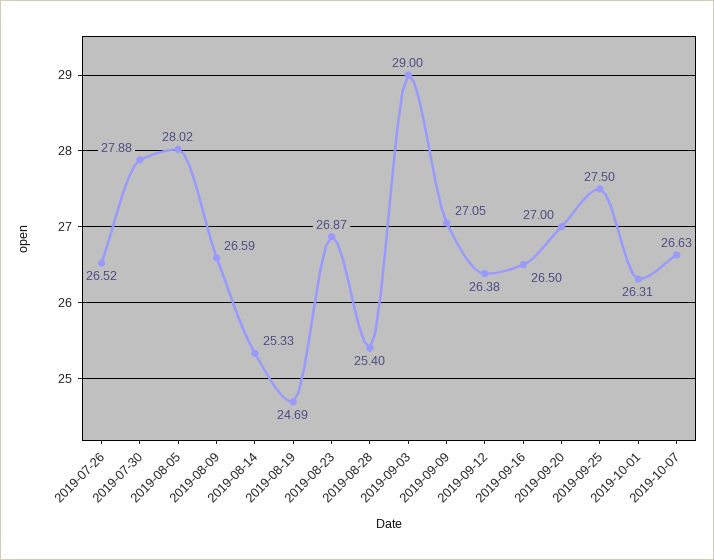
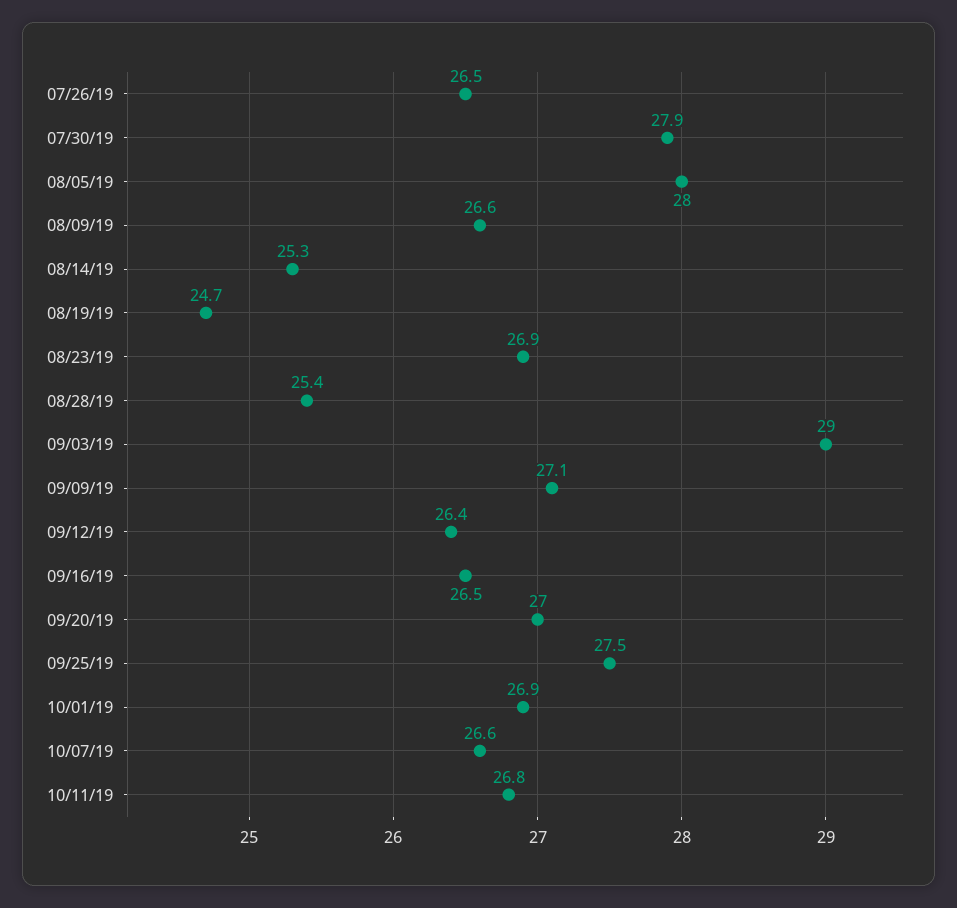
2019-10-01: 26.31 -> 26.9
10/11/19: none -> 26.8

